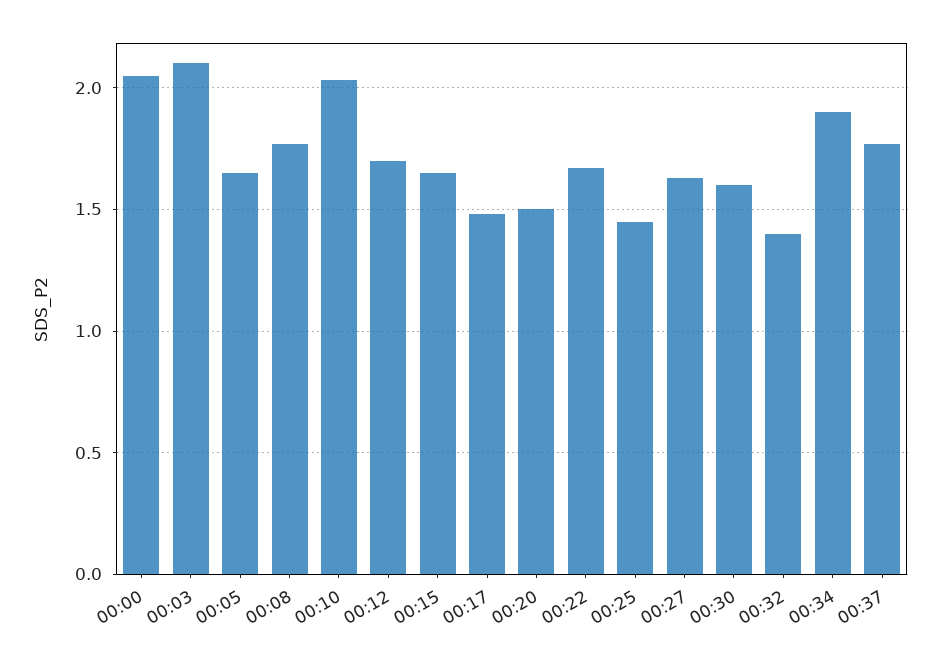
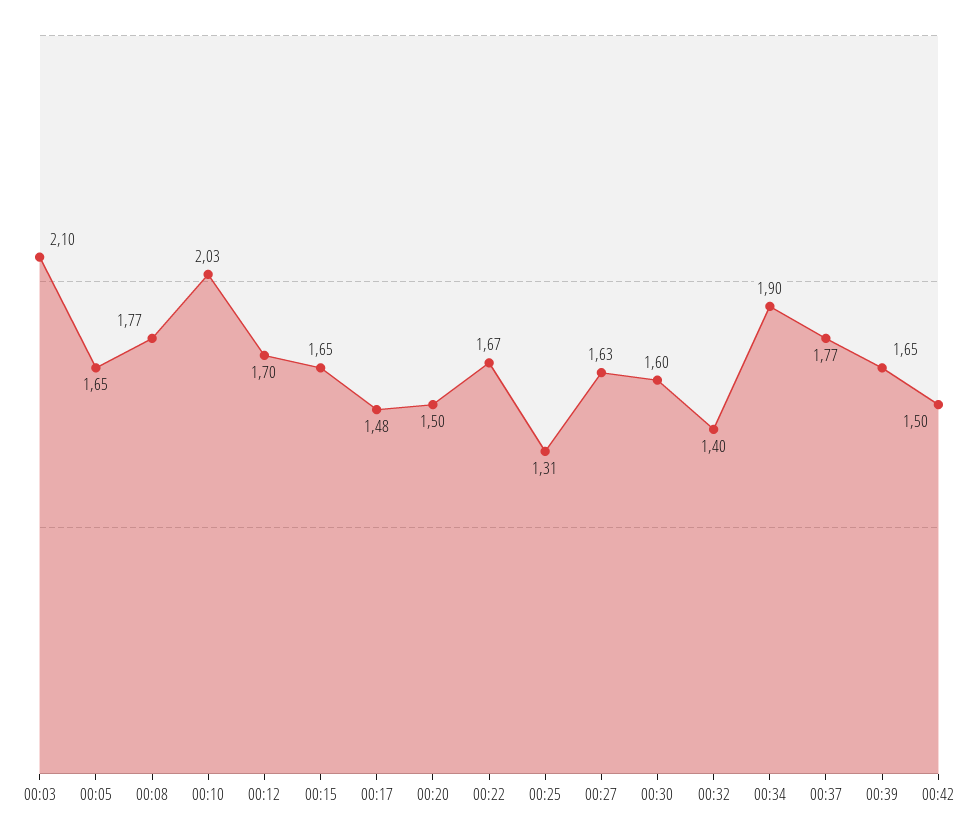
00:00: 2.05 -> none
00:25: 1.45 -> 1.31
00:39: none -> 1.65
00:42: none -> 1.5

